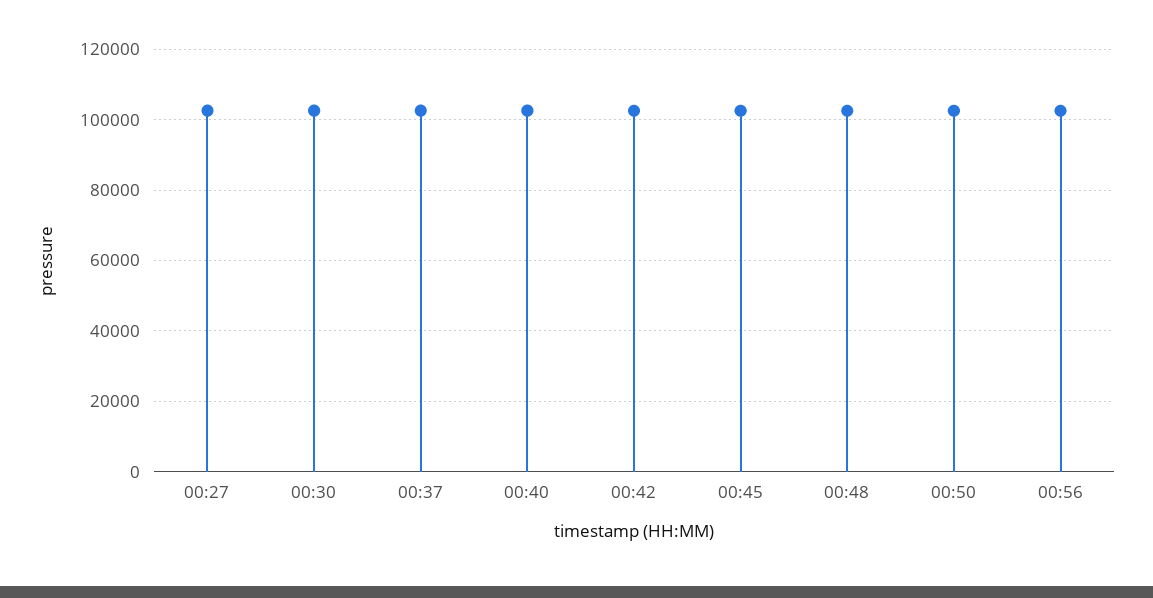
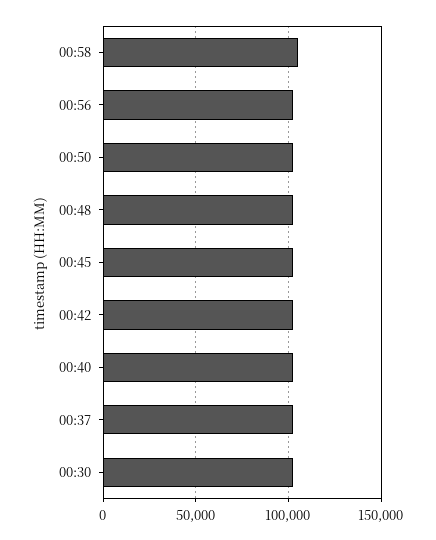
00:27: 102000 -> none
00:58: none -> 105000

